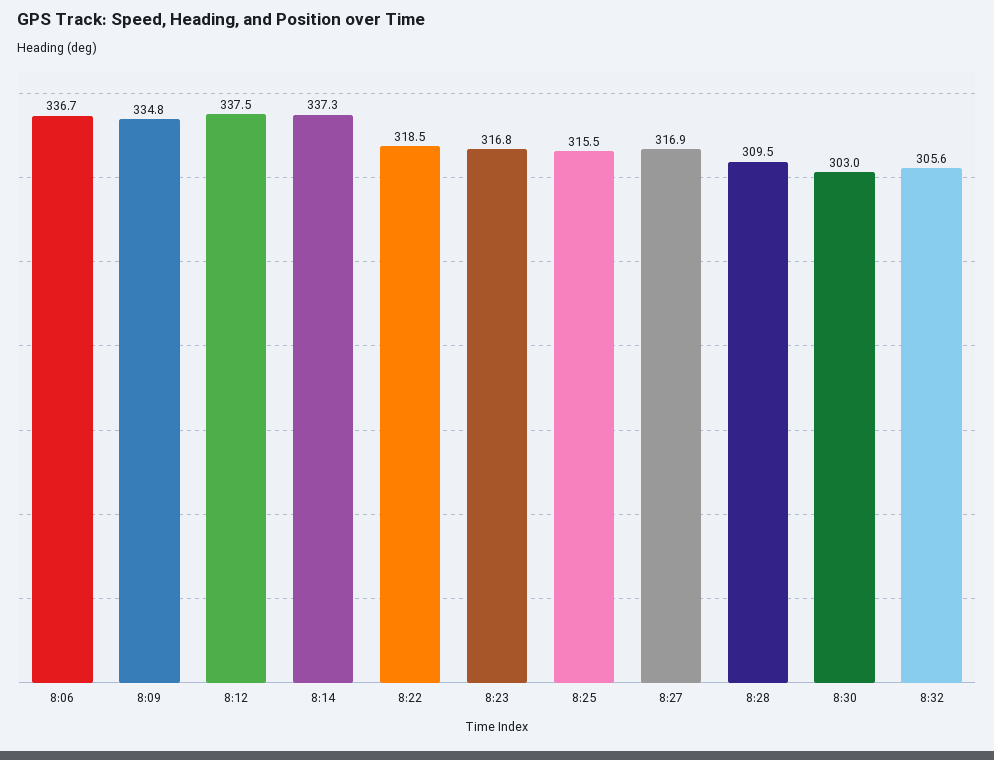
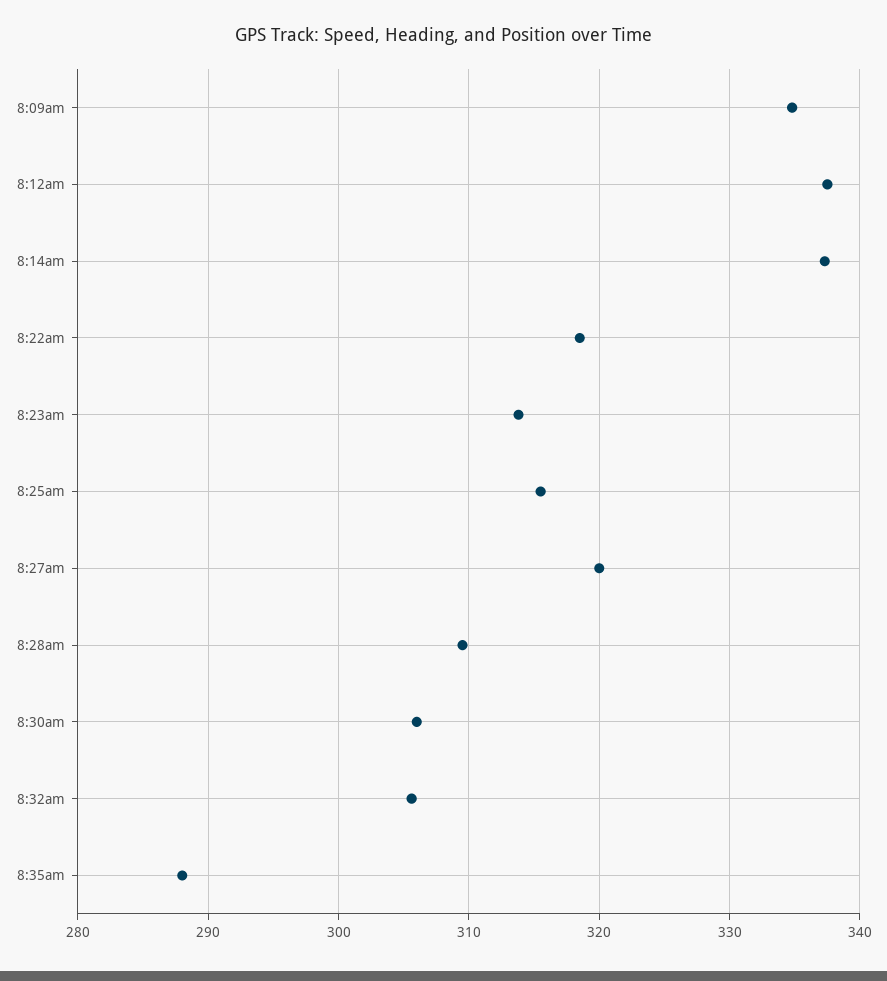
8:06: 336.7 -> none
8:23: 316.8 -> 314
8:27: 316.9 -> 320
8:30: 303 -> 306
8:35am: none -> 288

